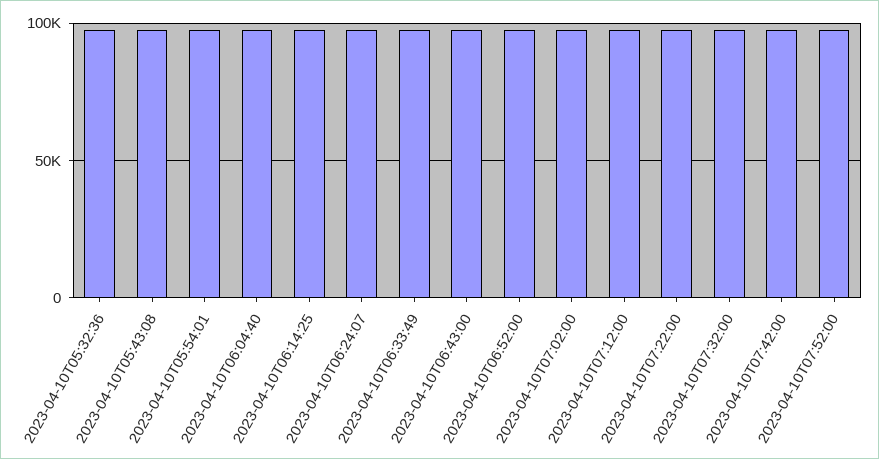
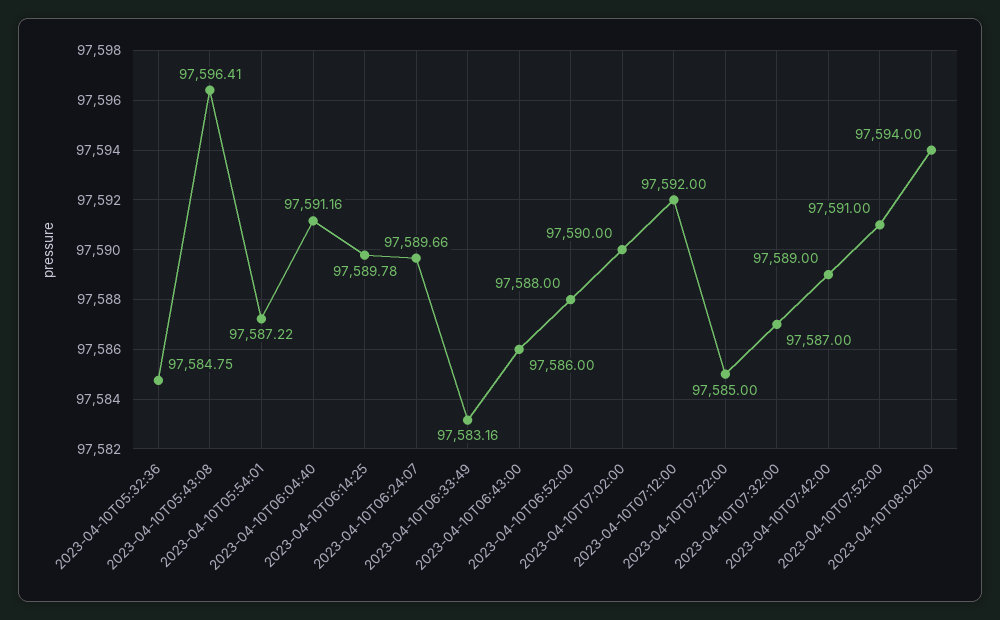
2023-04-10T08:02:00: none -> 97594

